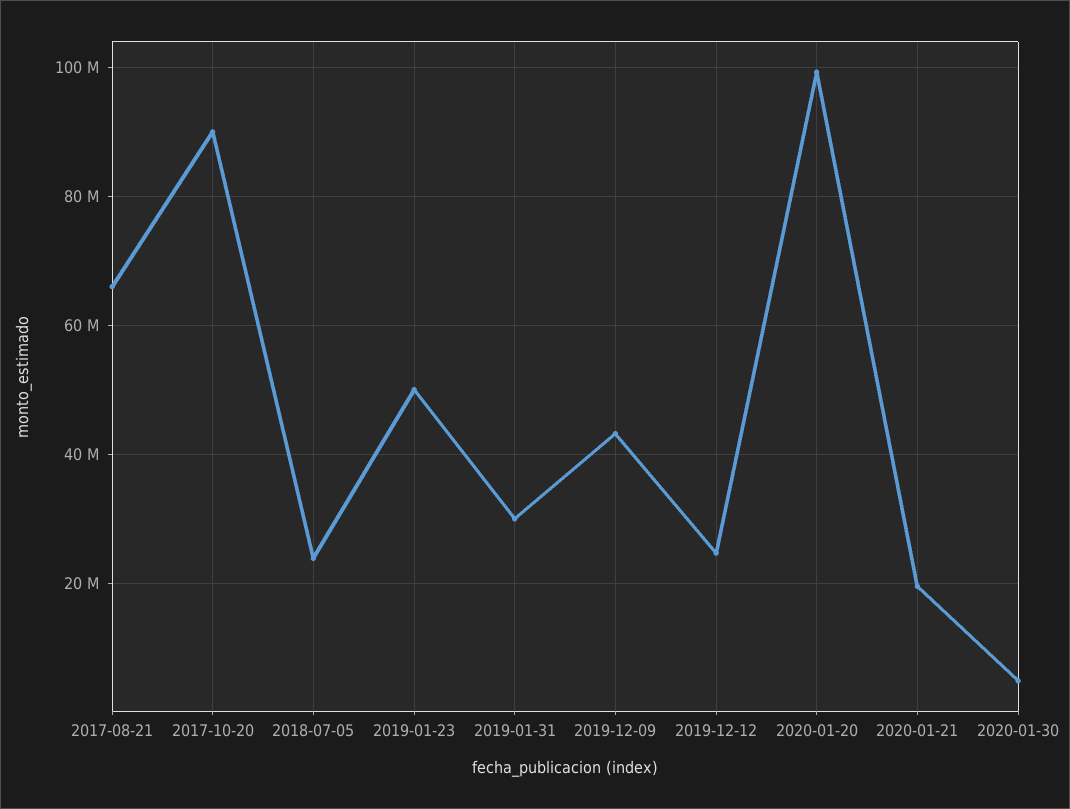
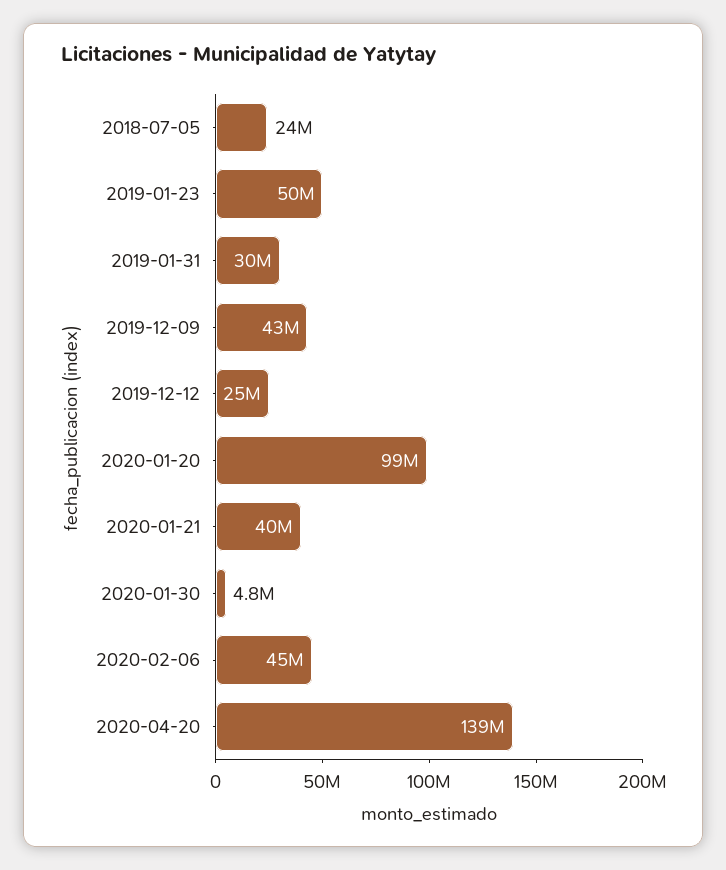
2017-08-21: 66000000 -> none
2017-10-20: 90000000 -> none
2020-01-21: 20000000 -> 40000000
2020-02-06: none -> 45000000
2020-04-20: none -> 139000000

